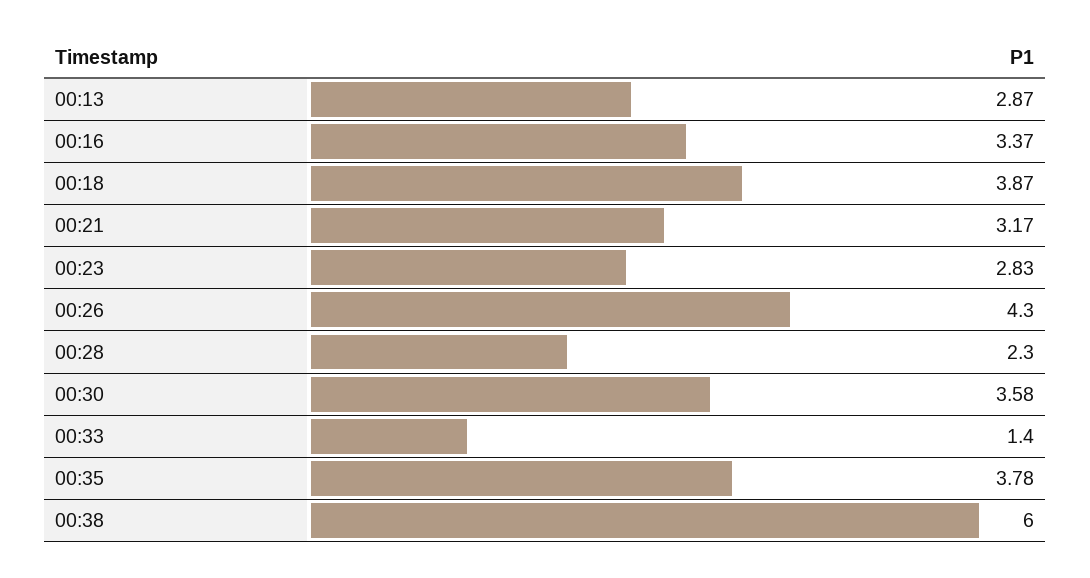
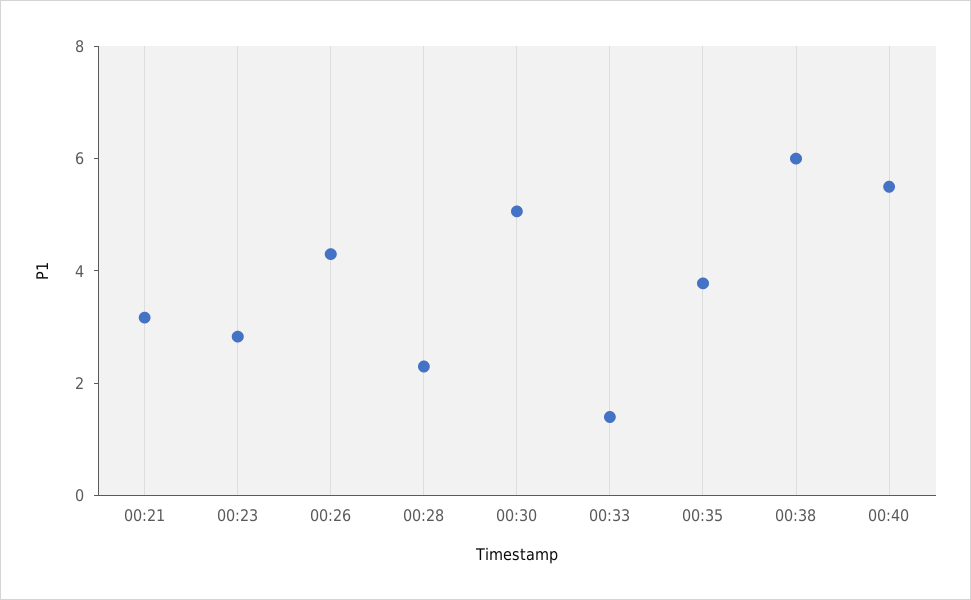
00:13: 2.87 -> none
00:16: 3.37 -> none
00:18: 3.87 -> none
00:30: 3.58 -> 5
00:40: none -> 5.5

